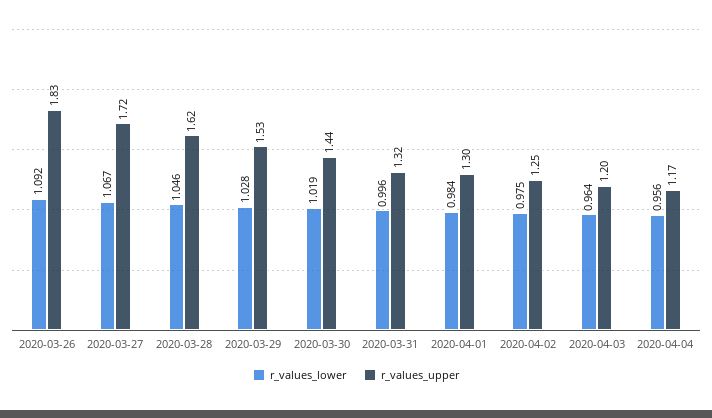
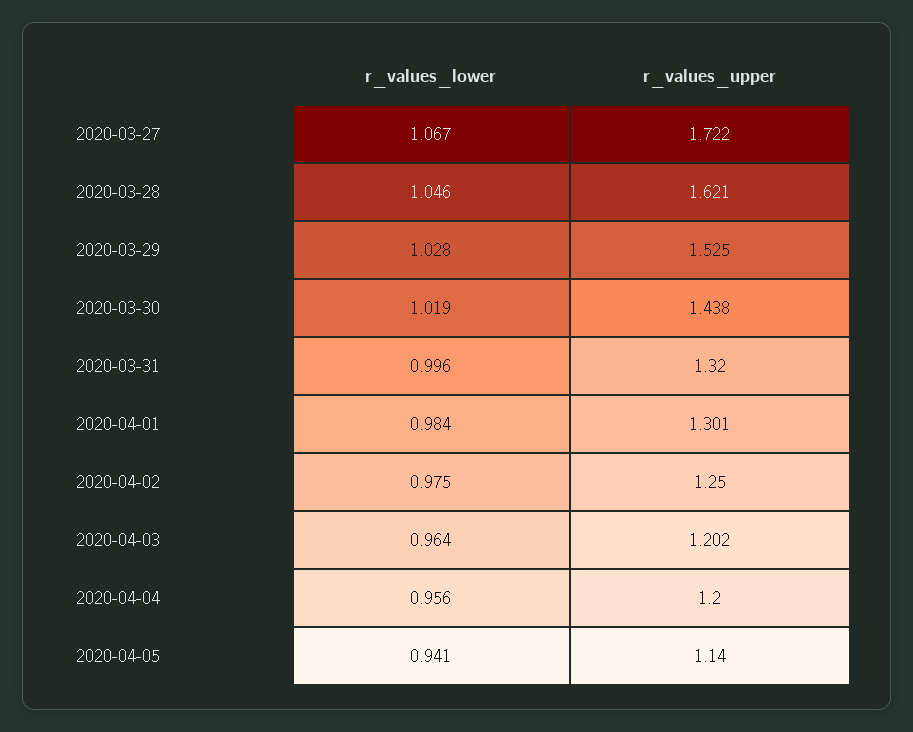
r_values_lower, 2020-03-26: 1.092 -> none
r_values_upper, 2020-03-26: 1.83 -> none
r_values_upper, 2020-04-04: 1.17 -> 1.2
r_values_lower, 2020-04-05: none -> 0.941
r_values_upper, 2020-04-05: none -> 1.14

